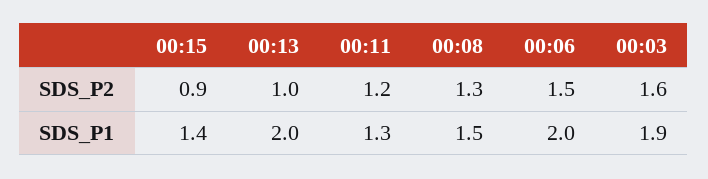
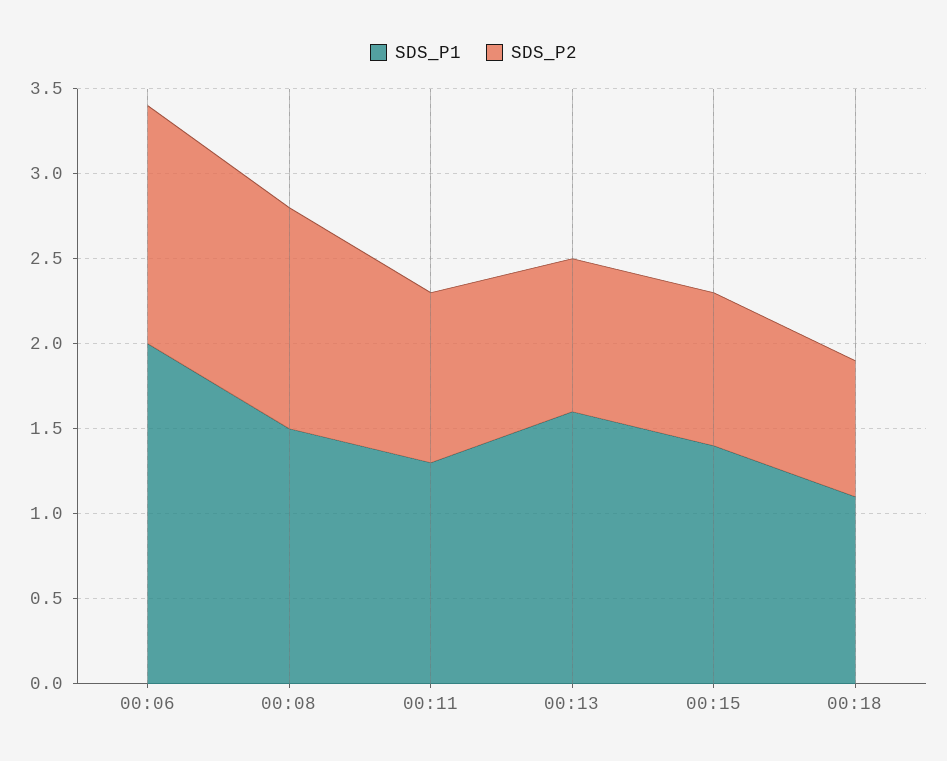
SDS_P2, 00:13: 1 -> 0.9
SDS_P2, 00:11: 1.2 -> 1
SDS_P2, 00:06: 1.5 -> 1.4
SDS_P2, 00:03: 1.6 -> none
SDS_P1, 00:13: 2 -> 1.6
SDS_P1, 00:03: 1.9 -> none
SDS_P1, 00:18: none -> 1.1
SDS_P2, 00:18: none -> 0.8

